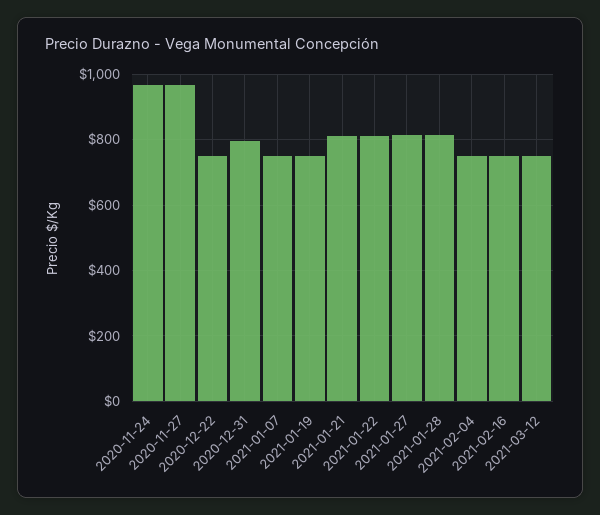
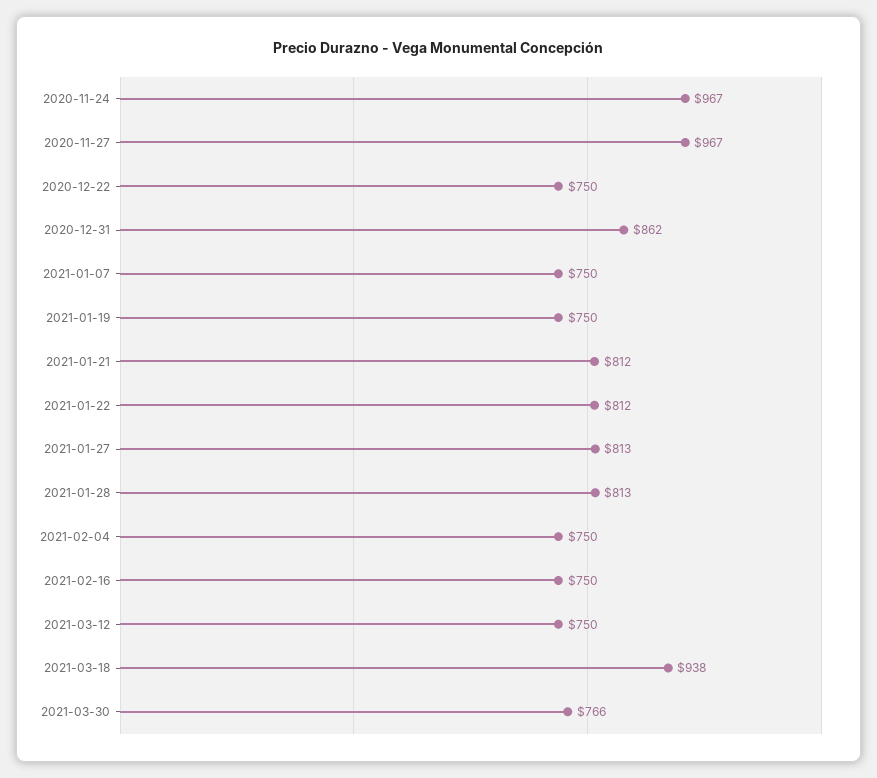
2020-12-31: 800 -> 862
2021-03-18: none -> 938
2021-03-30: none -> 766

